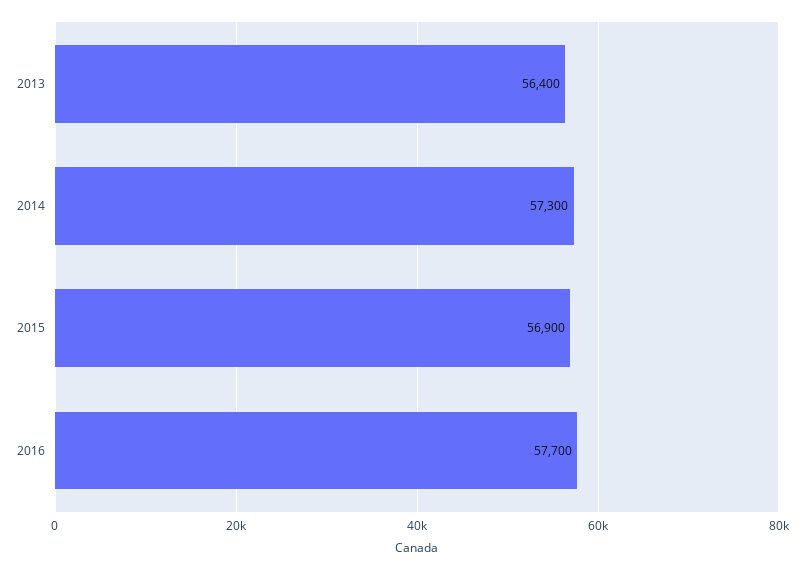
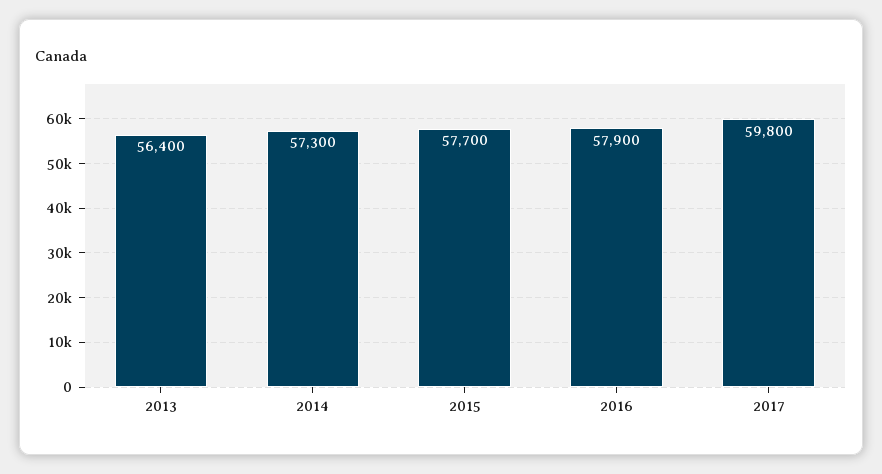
2015: 56900 -> 57700
2016: 57700 -> 57900
2017: none -> 59800

